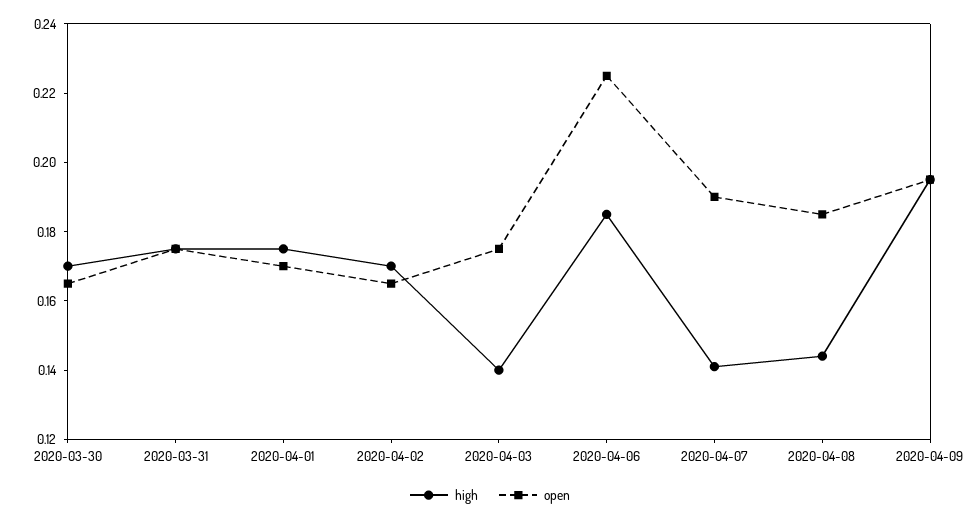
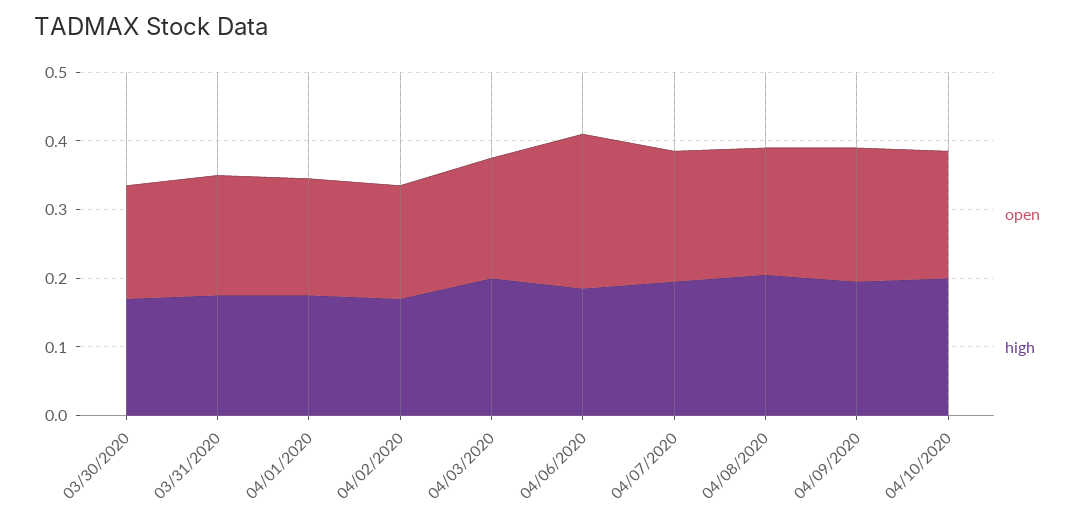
high, 2020-04-03: 0.14 -> 0.2
high, 2020-04-07: 0.14 -> 0.2
high, 2020-04-08: 0.145 -> 0.2
open, 04/10/2020: none -> 0.18
high, 04/10/2020: none -> 0.2

